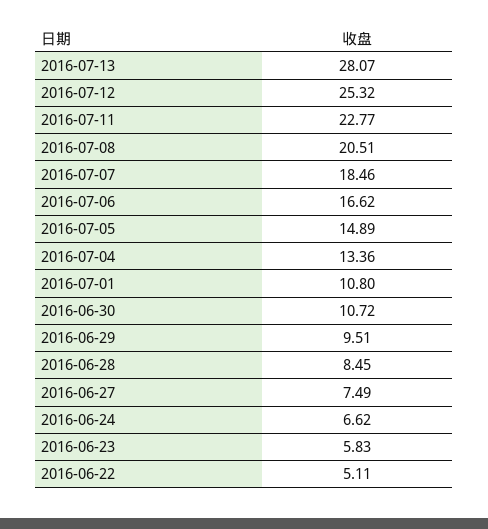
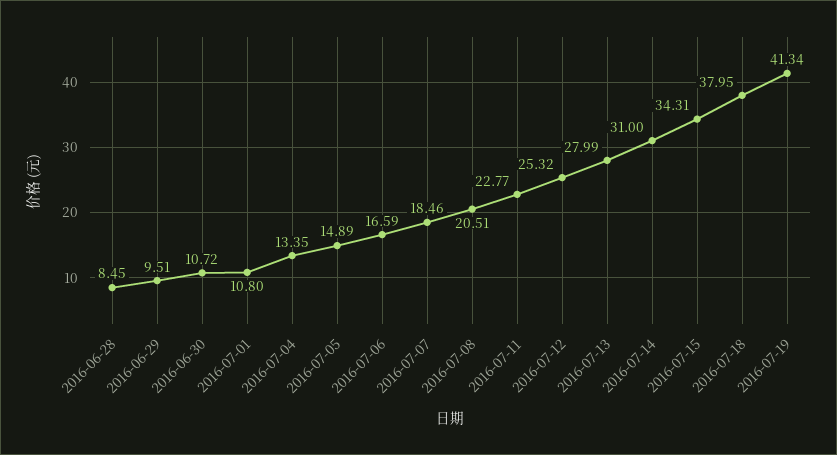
2016-07-13: 28.07 -> 27.99
2016-07-06: 16.62 -> 16.59
2016-07-04: 13.36 -> 13.35
2016-06-27: 7.49 -> none
2016-06-24: 6.62 -> none
2016-06-23: 5.83 -> none
2016-06-22: 5.11 -> none
2016-07-14: none -> 31
2016-07-15: none -> 34.31
2016-07-18: none -> 37.95
2016-07-19: none -> 41.34

